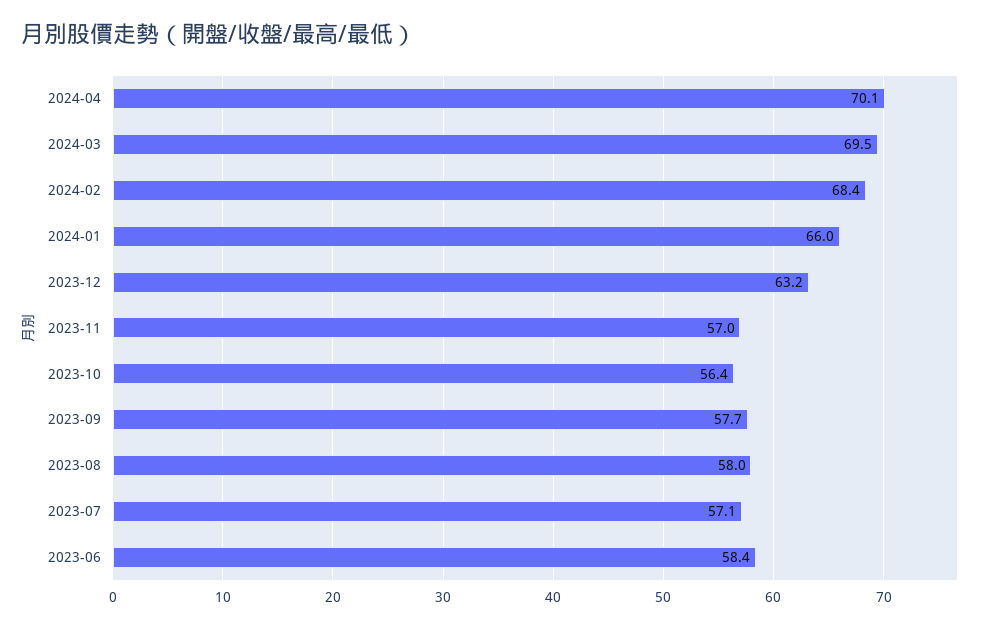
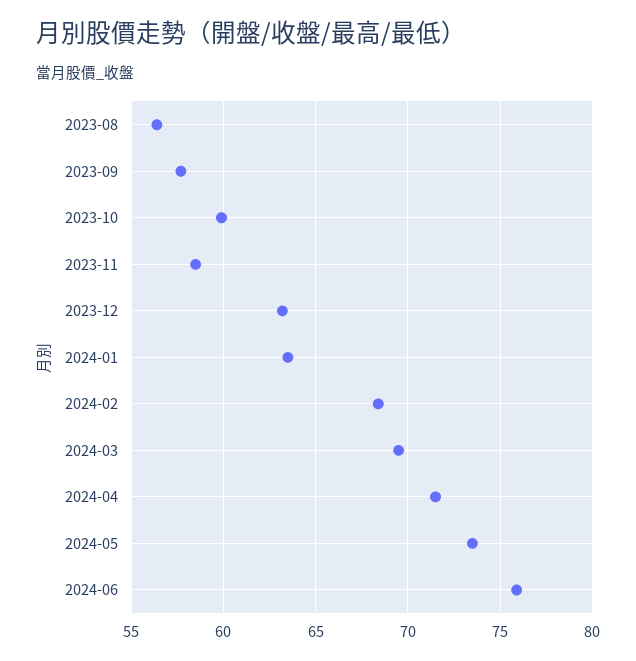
2024-04: 70.1 -> 71.5
2024-01: 66 -> 63.5
2023-11: 57 -> 58.5
2023-10: 56.4 -> 60
2023-08: 58 -> 56.5
2023-07: 57.1 -> none
2023-06: 58.4 -> none
2024-05: none -> 73.5
2024-06: none -> 76

